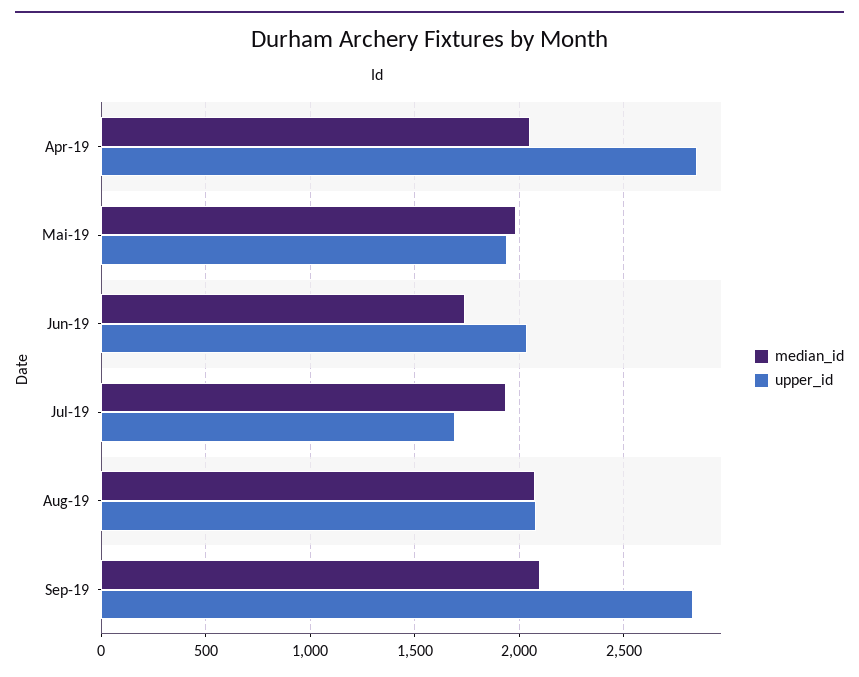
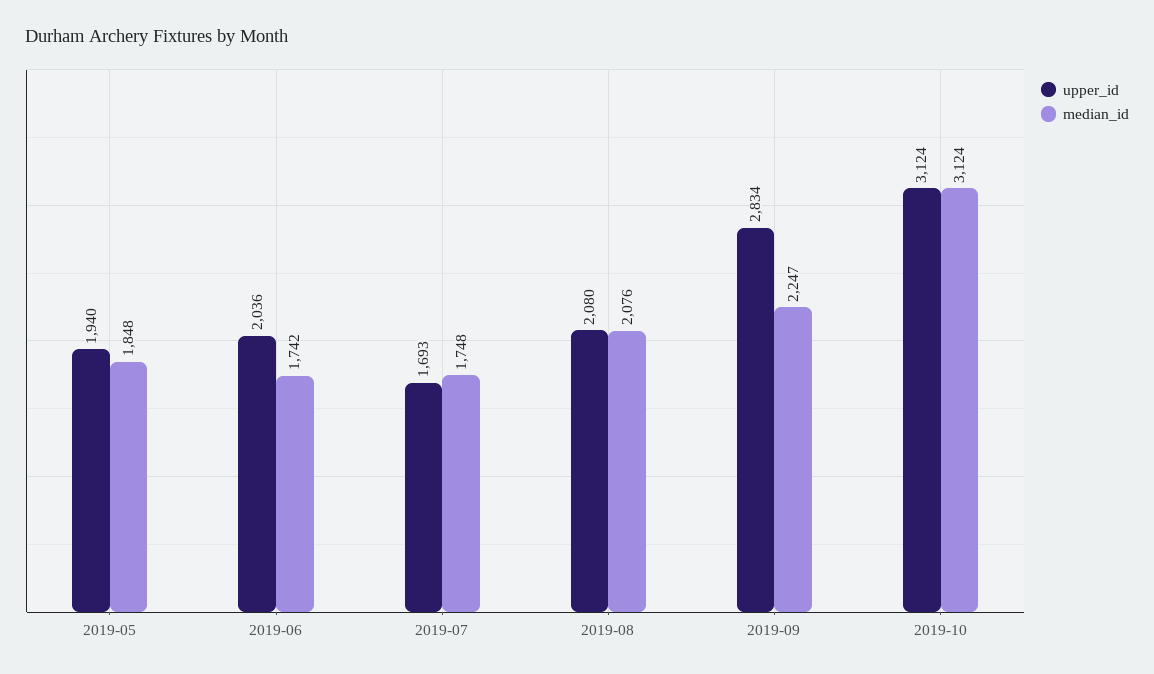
median_id, Apr-19: 2050 -> none
upper_id, Apr-19: 2850 -> none
median_id, Mai-19: 2000 -> 1848
median_id, Jul-19: 1950 -> 1748
median_id, Sep-19: 2100 -> 2247
upper_id, 2019-10: none -> 3124
median_id, 2019-10: none -> 3124

